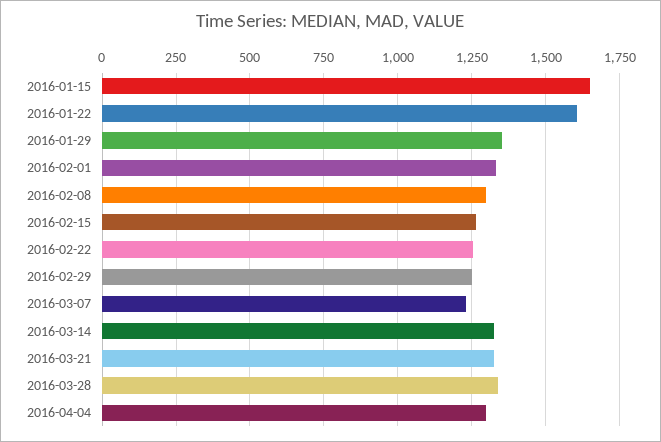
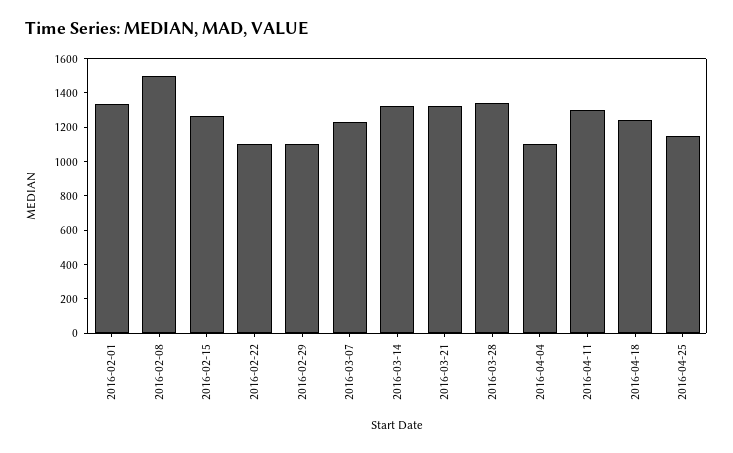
2016-01-15: 1650 -> none
2016-01-22: 1600 -> none
2016-01-29: 1350 -> none
2016-02-08: 1300 -> 1500
2016-02-22: 1250 -> 1100
2016-02-29: 1250 -> 1100
2016-04-04: 1300 -> 1100
2016-04-11: none -> 1300
2016-04-18: none -> 1250
2016-04-25: none -> 1150

